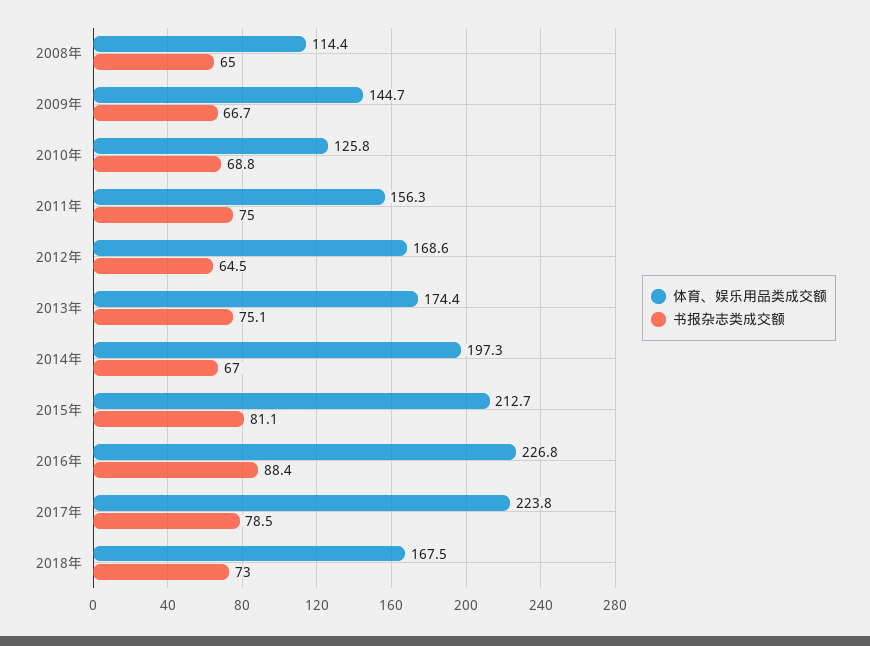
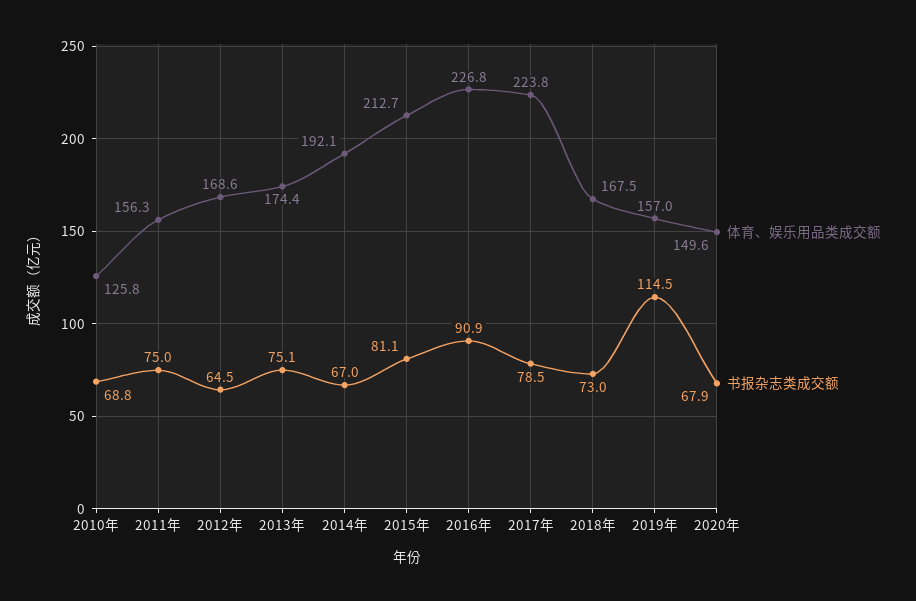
体育、娱乐用品类成交额, 2008年: 114.4 -> none
书报杂志类成交额, 2008年: 65 -> none
体育、娱乐用品类成交额, 2009年: 144.7 -> none
书报杂志类成交额, 2009年: 66.7 -> none
体育、娱乐用品类成交额, 2014年: 197.3 -> 192.1
书报杂志类成交额, 2016年: 88.4 -> 90.9
体育、娱乐用品类成交额, 2019年: none -> 157
书报杂志类成交额, 2019年: none -> 114.5
体育、娱乐用品类成交额, 2020年: none -> 149.6
书报杂志类成交额, 2020年: none -> 67.9

